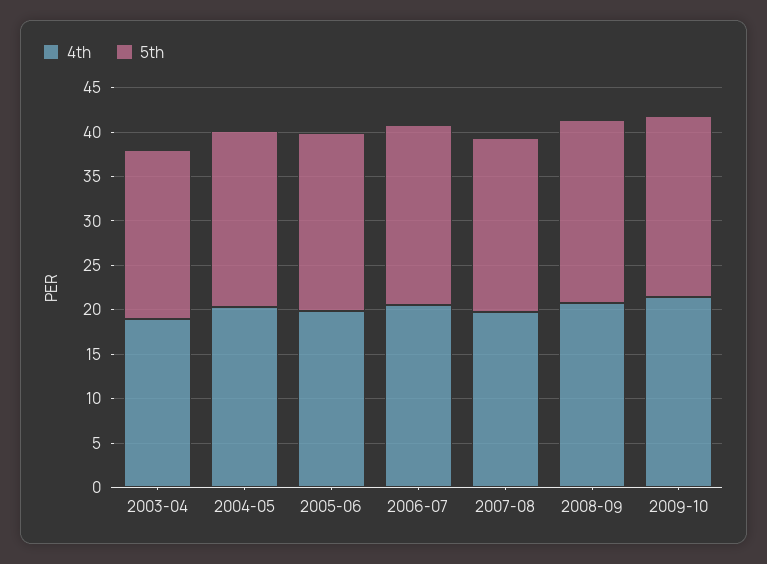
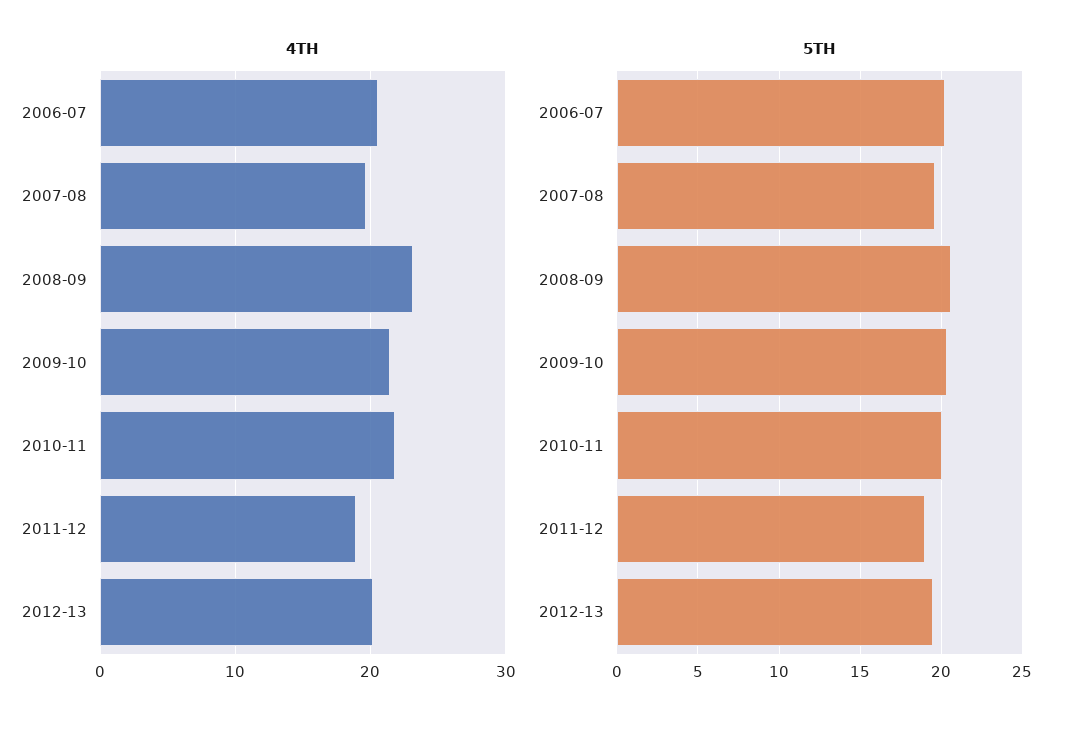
4th, 2003-04: 19 -> none
5th, 2003-04: 19 -> none
4th, 2004-05: 20 -> none
5th, 2004-05: 20 -> none
4th, 2005-06: 20 -> none
5th, 2005-06: 20 -> none
4th, 2008-09: 21 -> 23
4th, 2010-11: none -> 22
4th, 2011-12: none -> 19
4th, 2012-13: none -> 20
5th, 2010-11: none -> 20
5th, 2011-12: none -> 19
5th, 2012-13: none -> 19.5

